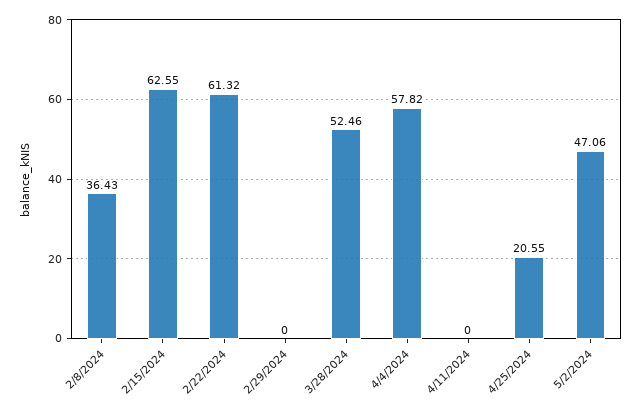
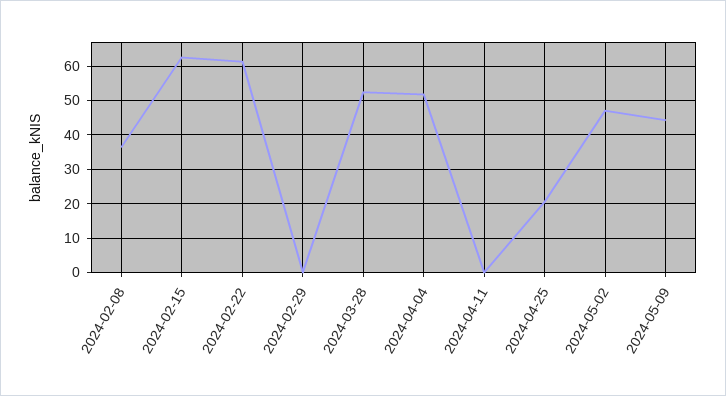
4/4/2024: 57.82 -> 52
2024-05-09: none -> 44

